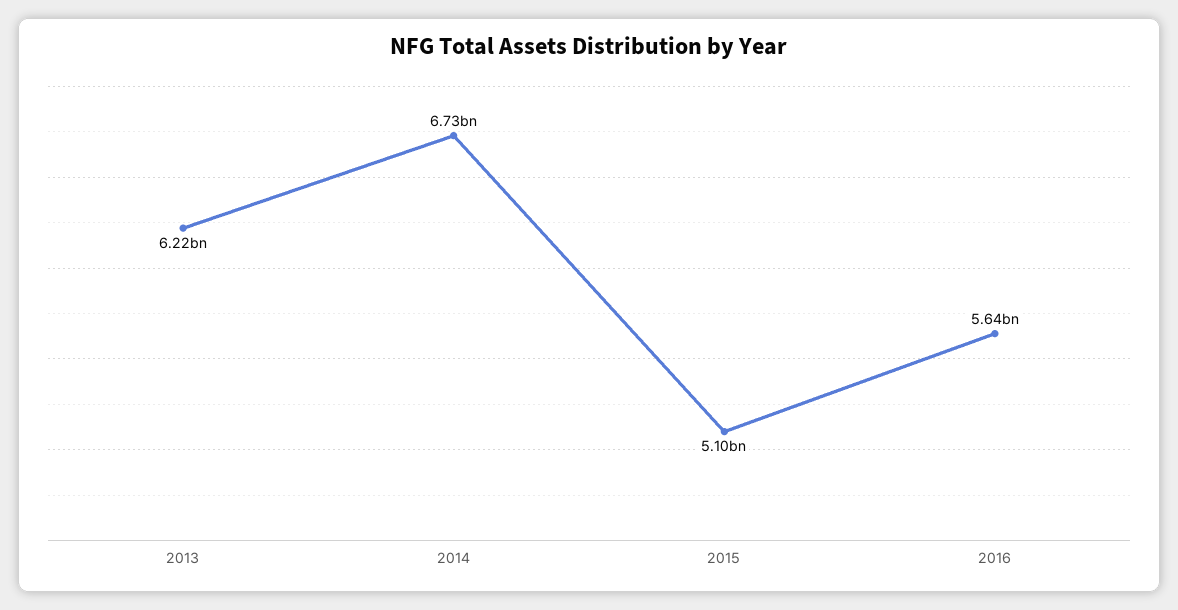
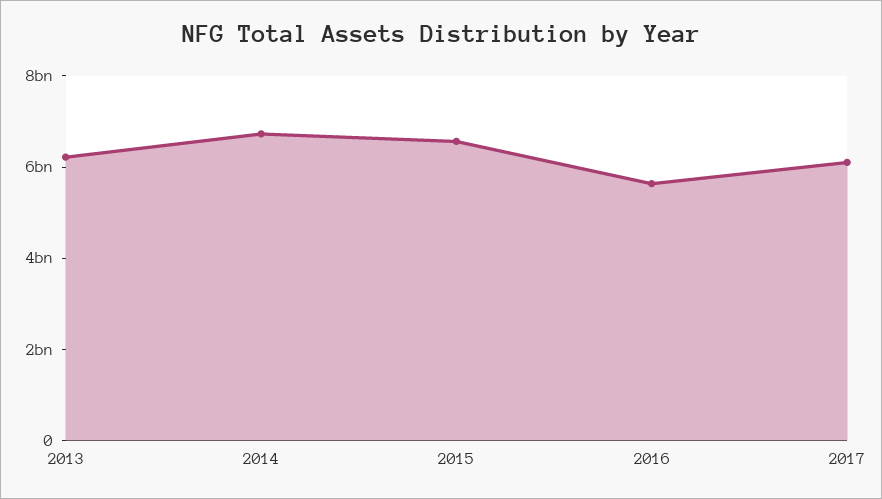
2015: 5100000000 -> 6500000000
2017: none -> 6000000000

